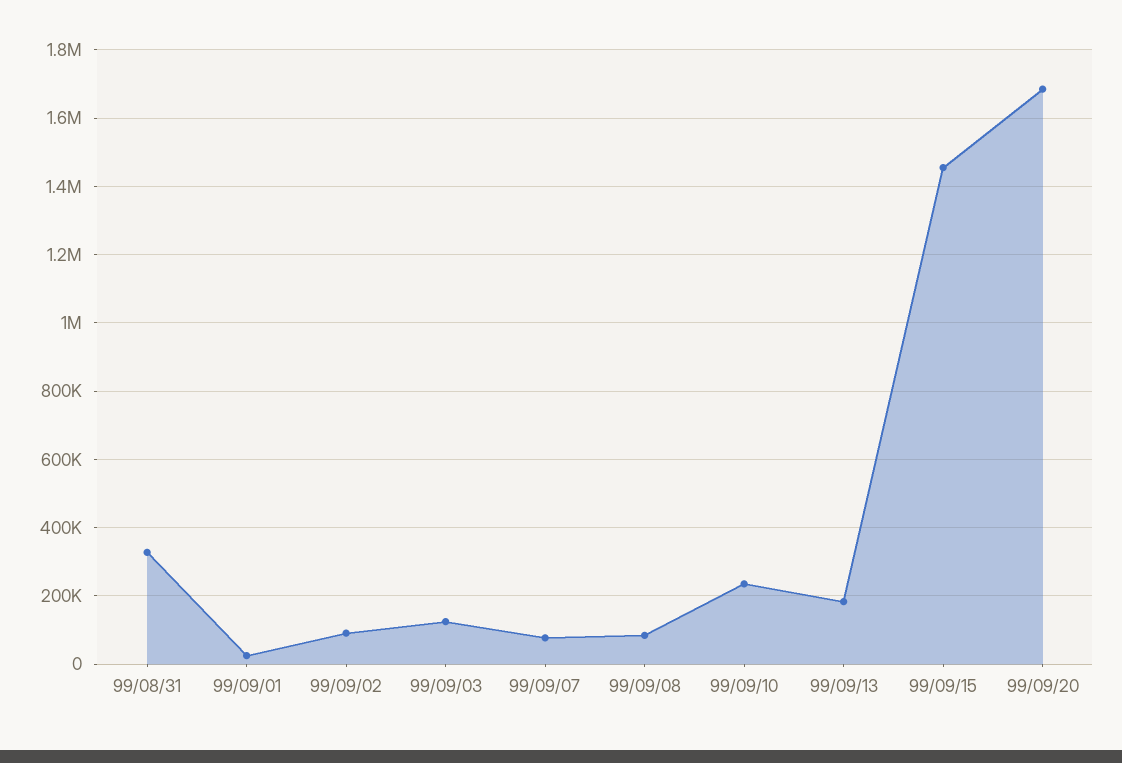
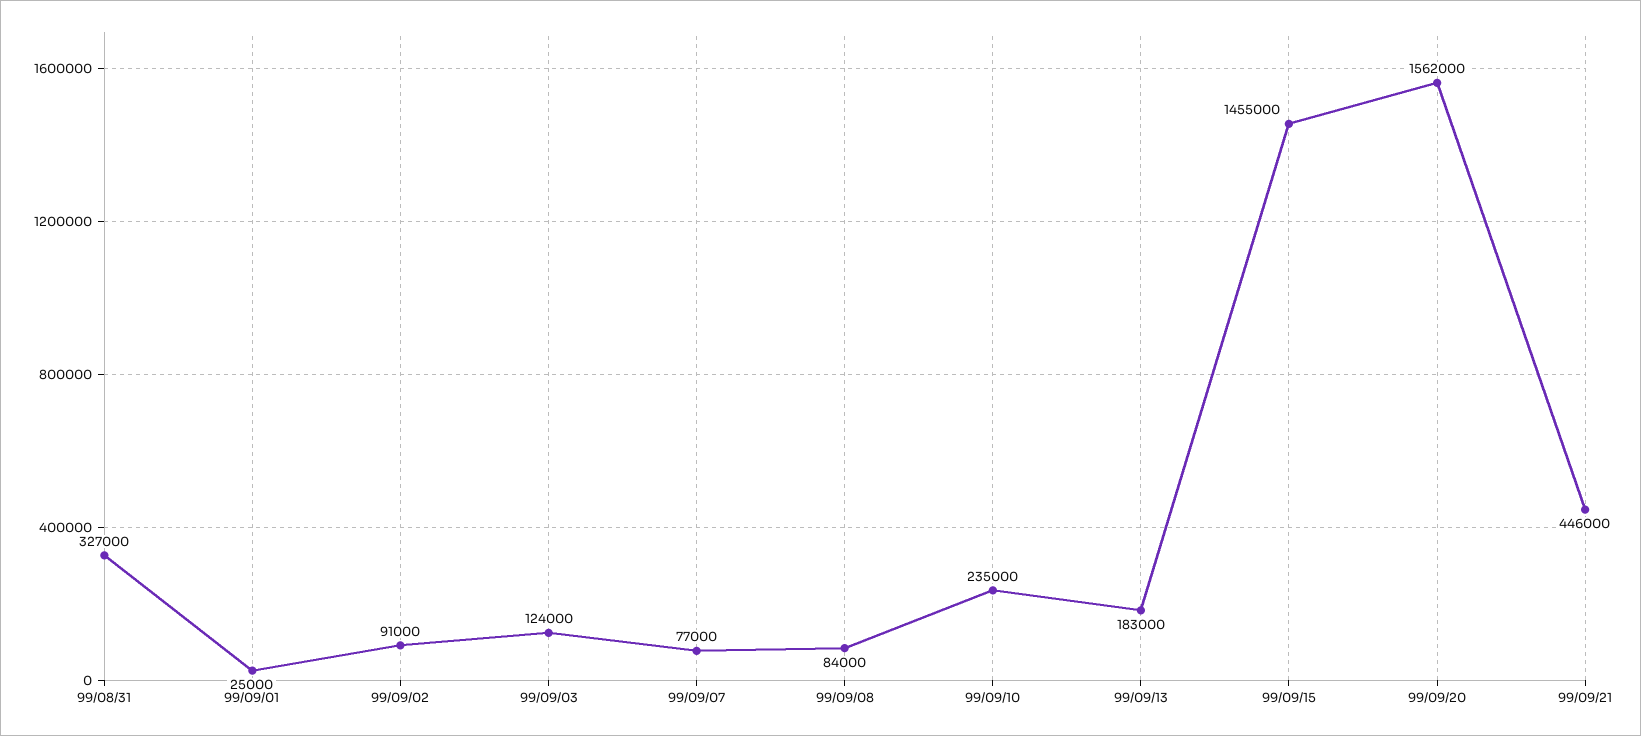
99/09/20: 1680000 -> 1562000
99/09/21: none -> 446000

